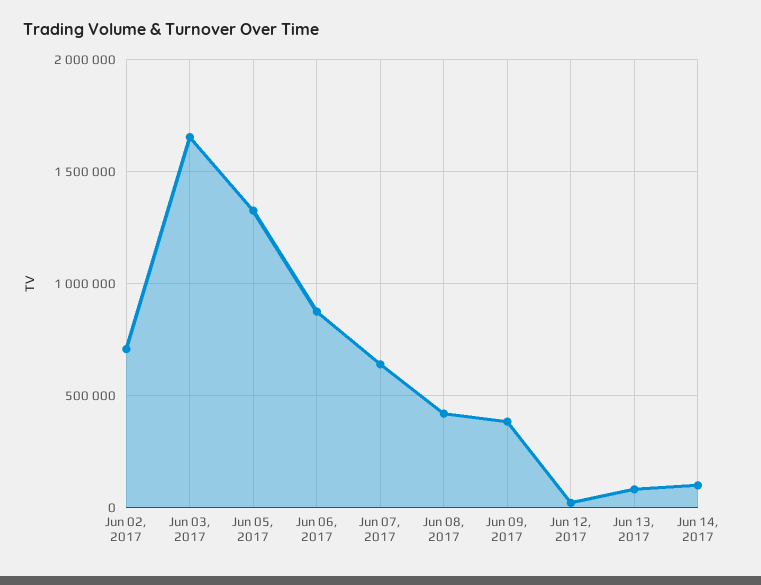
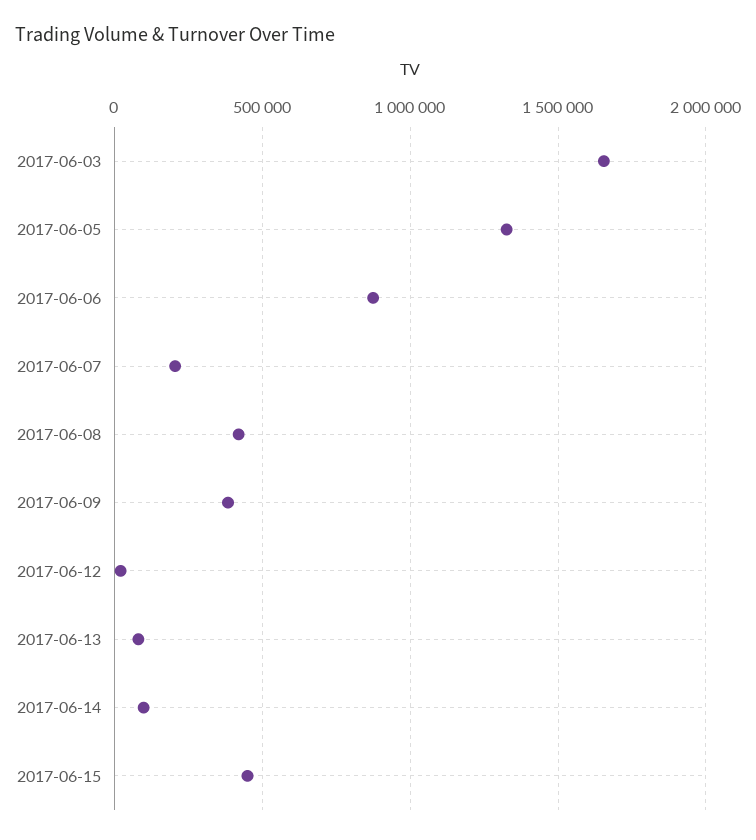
Jun 02, 2017: 700000 -> none
Jun 07, 2017: 650000 -> 200000
2017-06-15: none -> 450000

